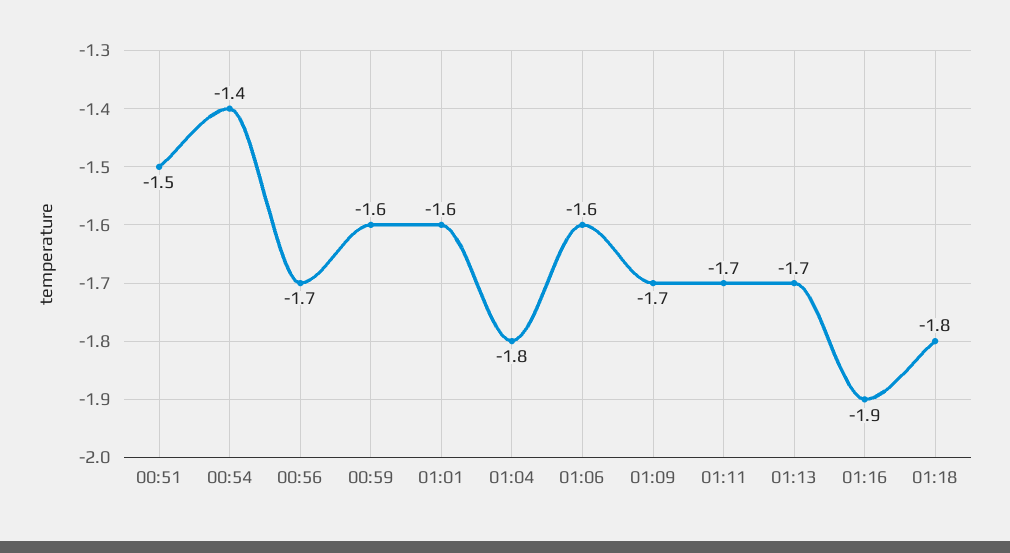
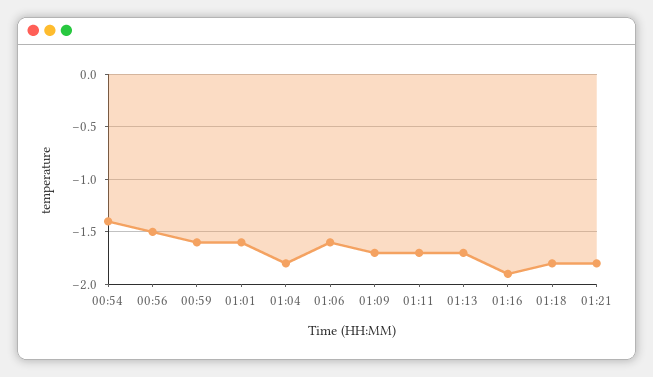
00:51: -1.5 -> none
00:56: -1.7 -> -1.5
01:21: none -> -1.8

